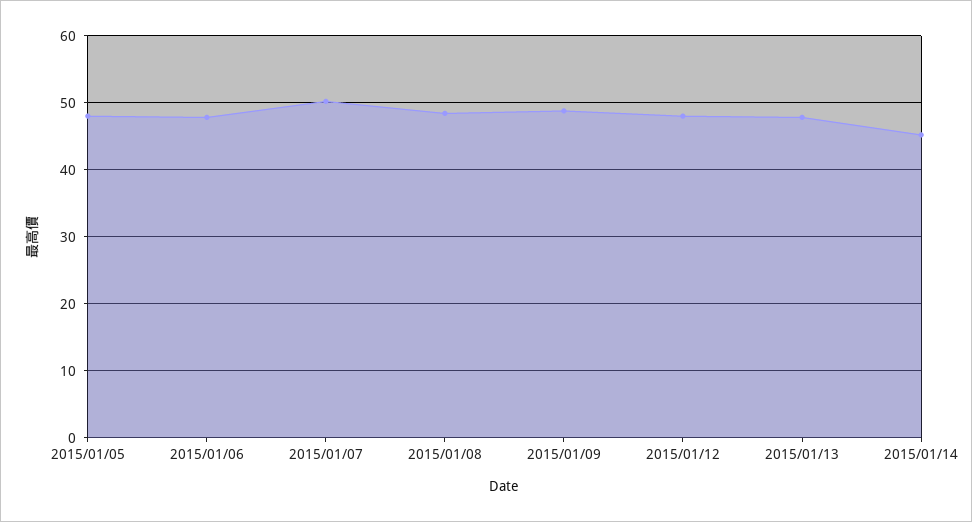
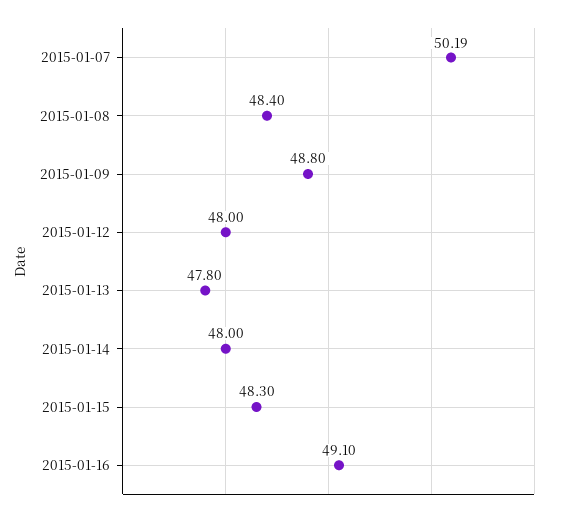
2015/01/05: 48 -> none
2015/01/06: 48 -> none
2015/01/14: 45 -> 48
2015-01-15: none -> 48.3
2015-01-16: none -> 49.1

